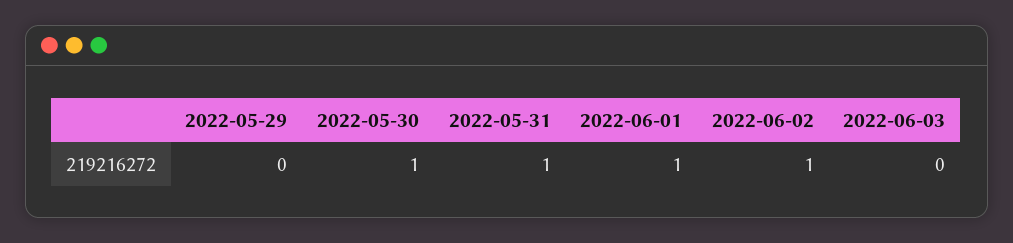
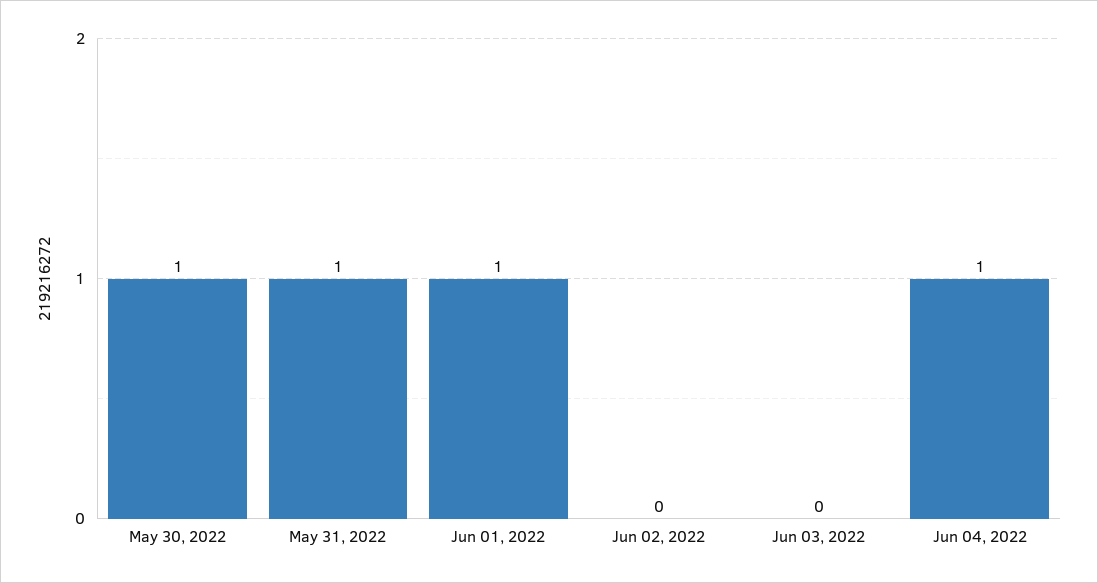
2022-05-29: 0 -> none
2022-06-02: 1 -> 0
Jun 04, 2022: none -> 1

